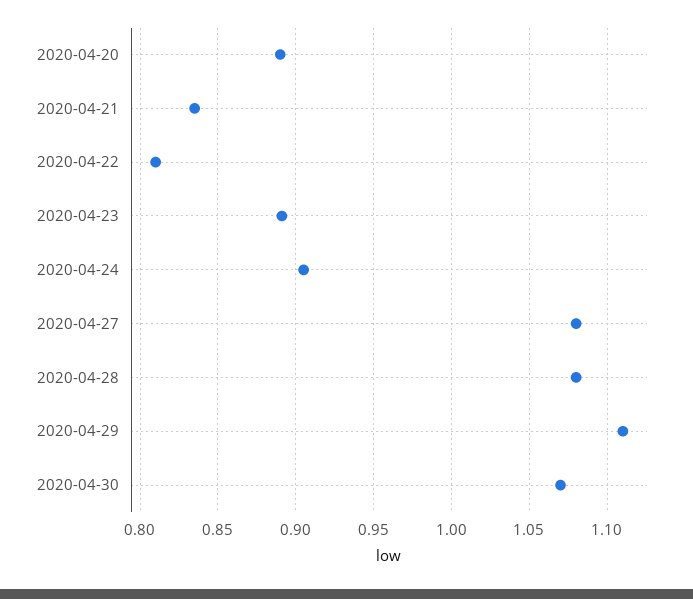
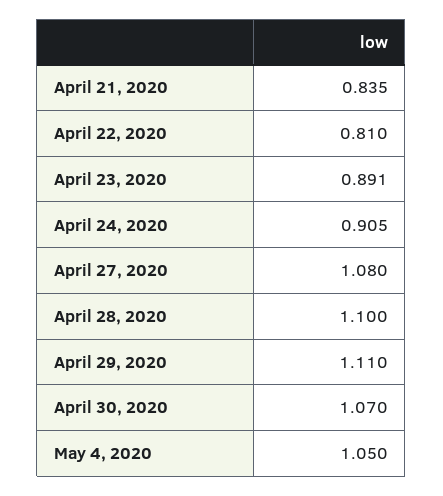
2020-04-20: 0.89 -> none
2020-04-28: 1.08 -> 1.1
May 4, 2020: none -> 1.05

